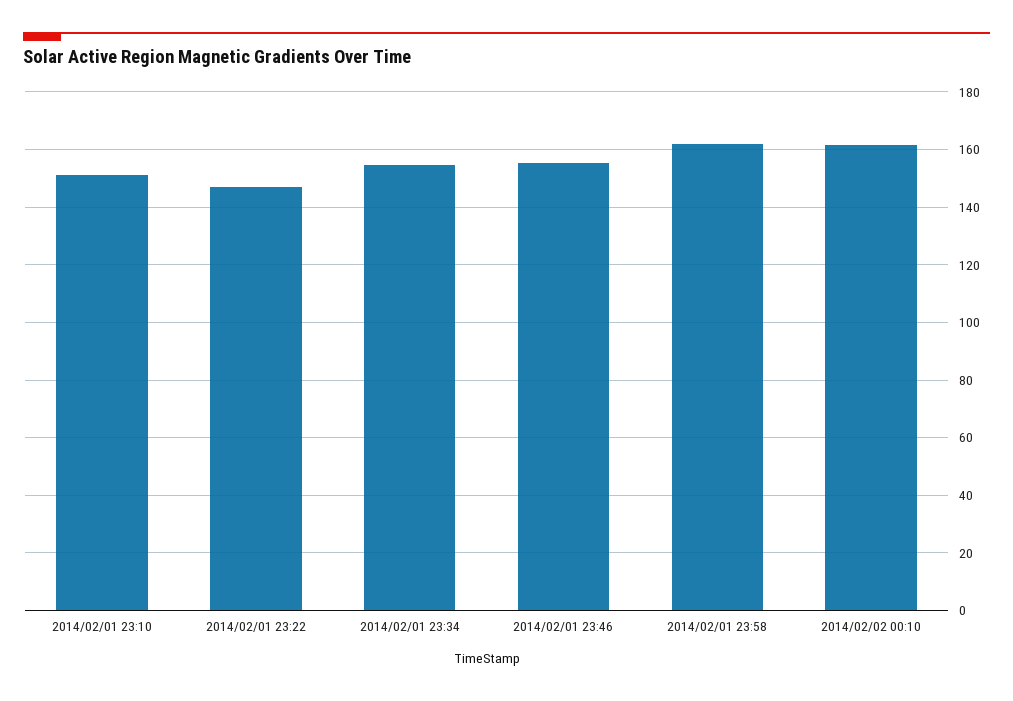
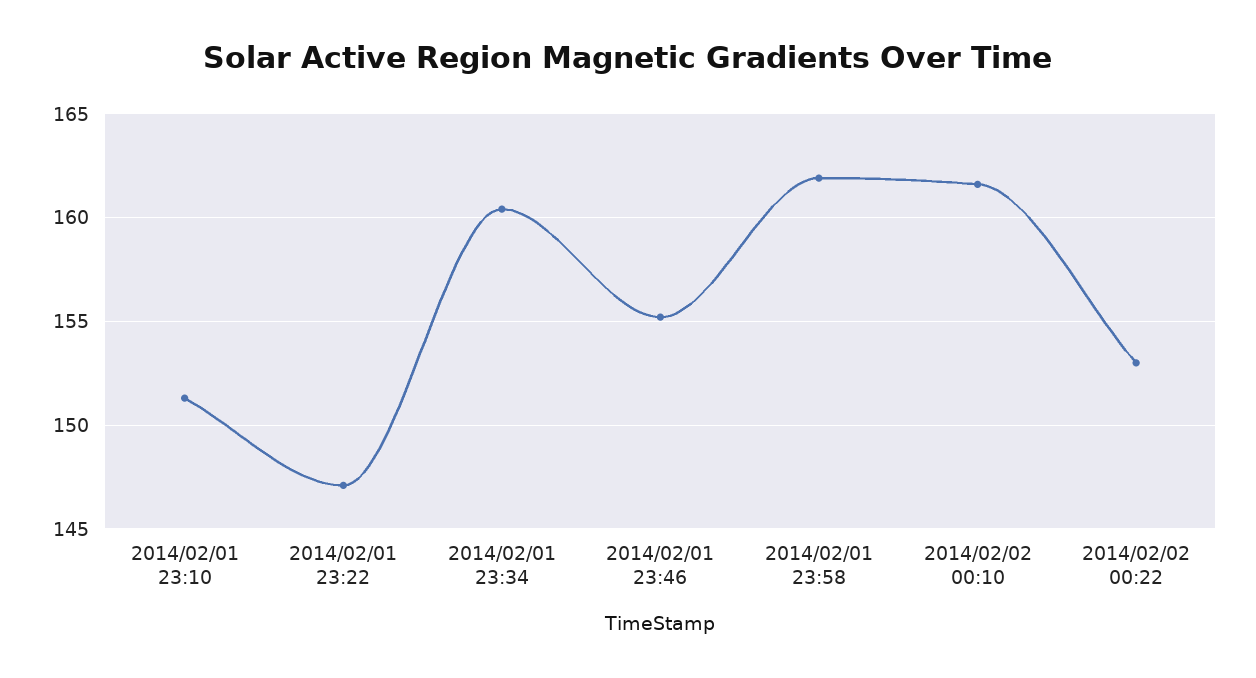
2014/02/01 23:34: 155 -> 160.5
2014/02/02 00:22: none -> 153

